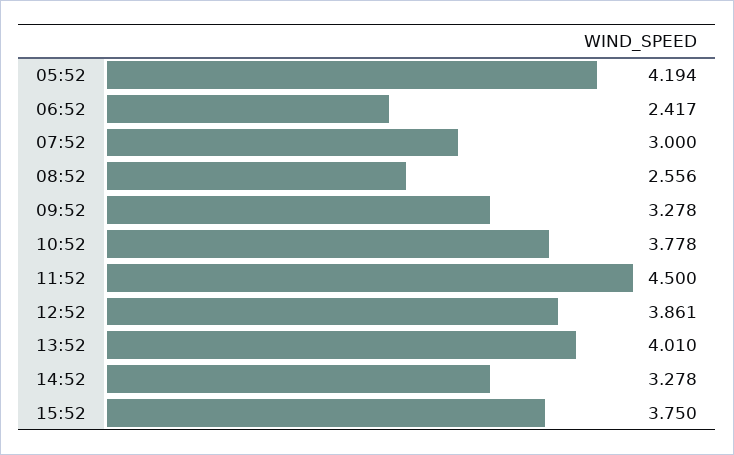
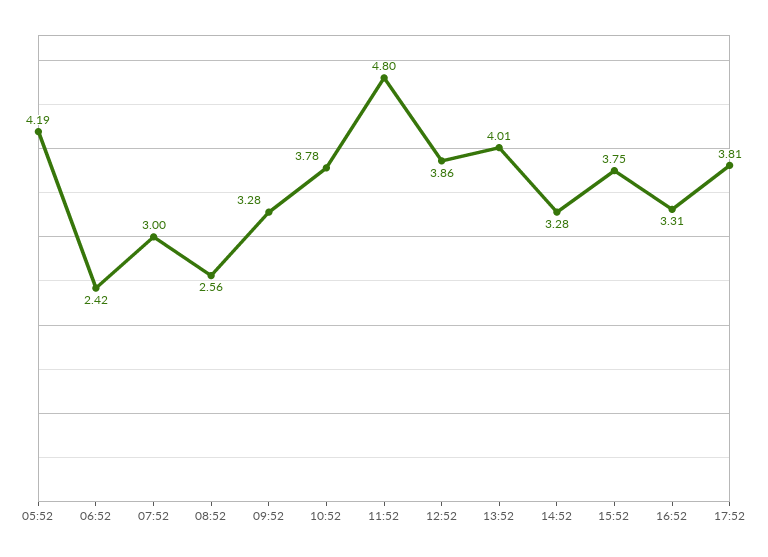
11:52: 4.5 -> 4.8
16:52: none -> 3.31
17:52: none -> 3.81

